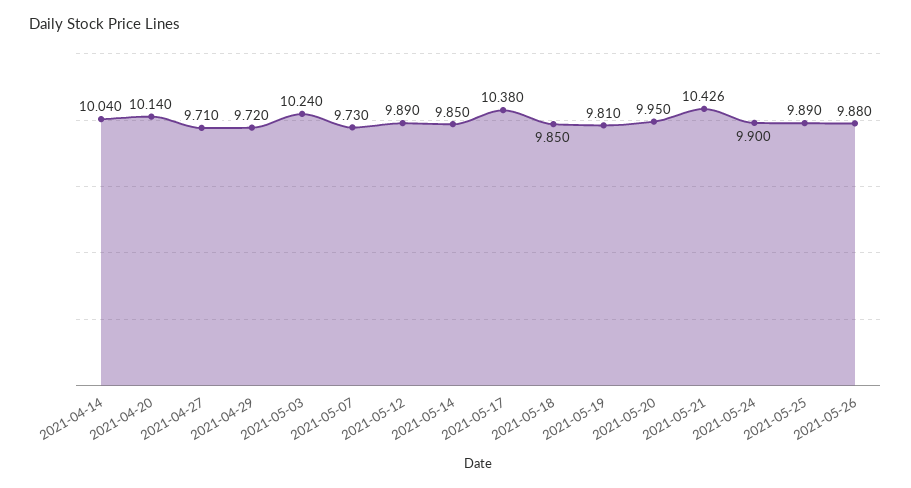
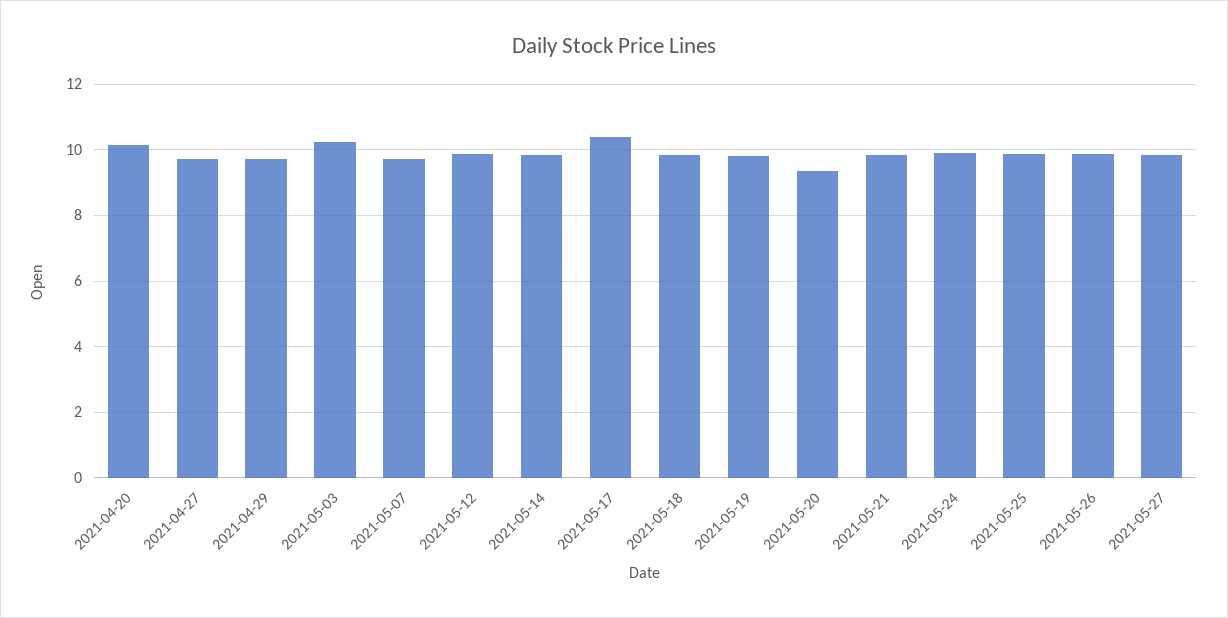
2021-04-14: 10.04 -> none
2021-05-20: 9.95 -> 9.4
2021-05-21: 10.426 -> 9.8
2021-05-27: none -> 9.8

